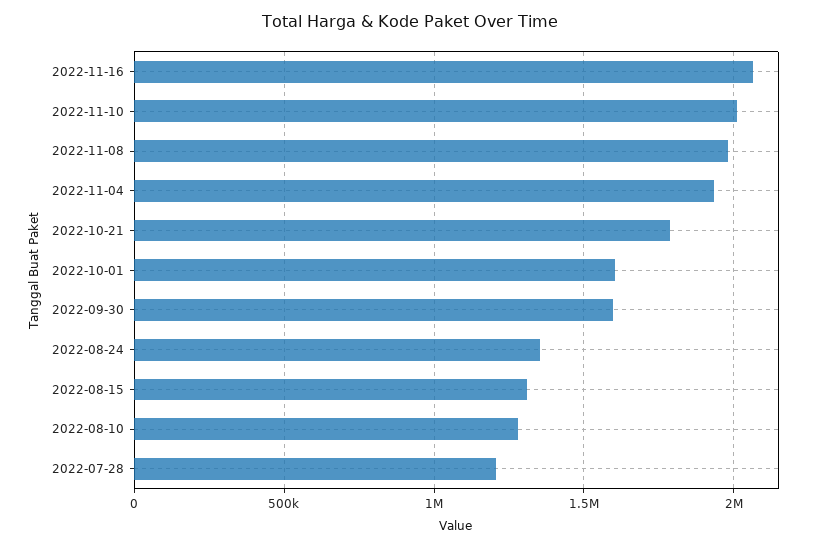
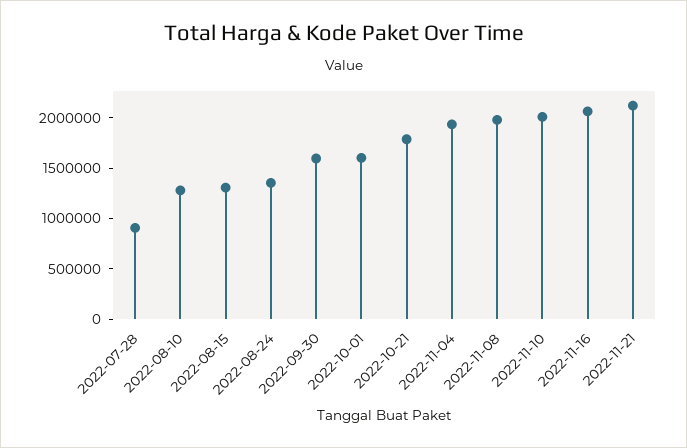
2022-07-28: 1200000 -> 900000
2022-11-21: none -> 2100000

